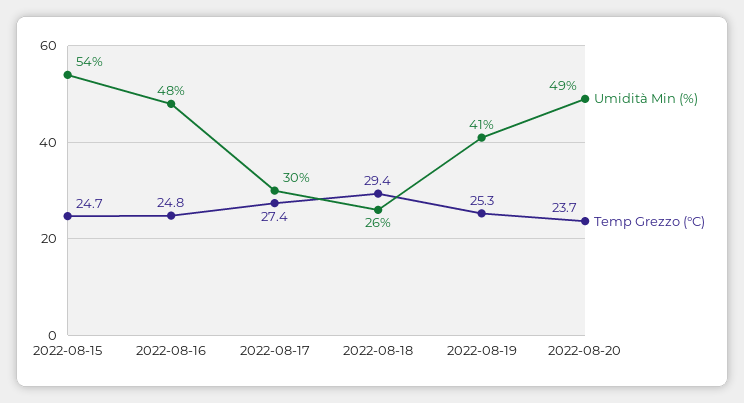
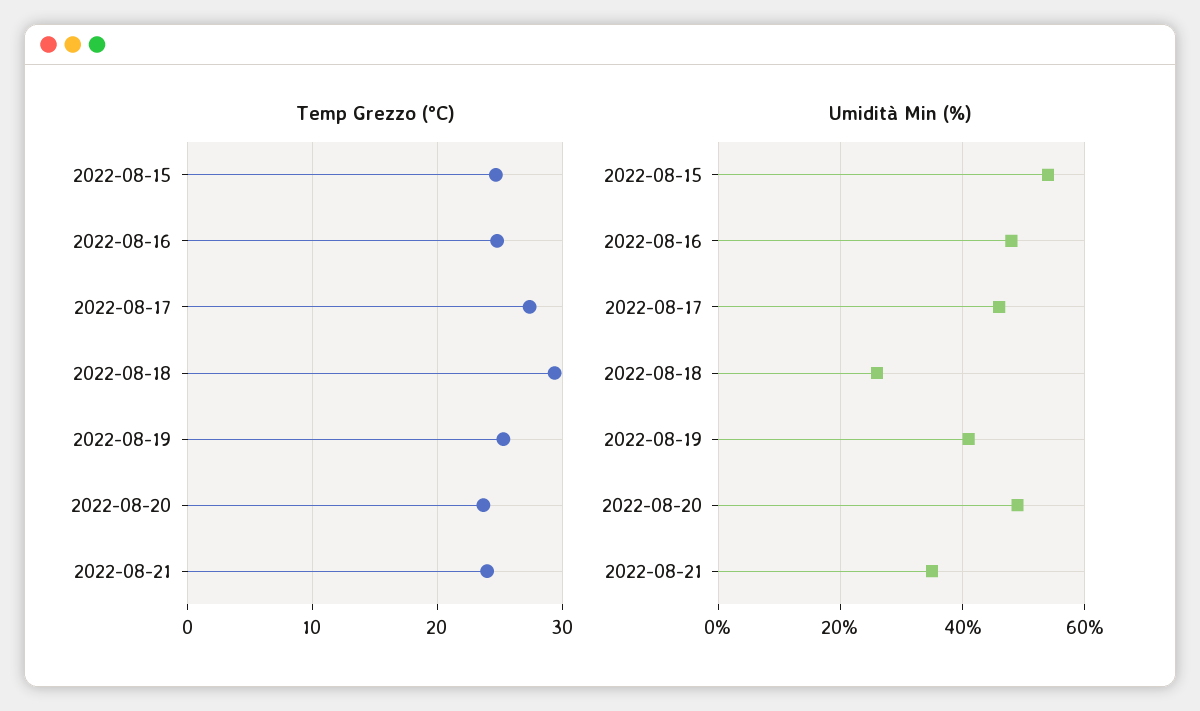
Umidità Min (%), 2022-08-17: 30 -> 45
Temp Grezzo (°C), 2022-08-21: none -> 24
Umidità Min (%), 2022-08-21: none -> 35

